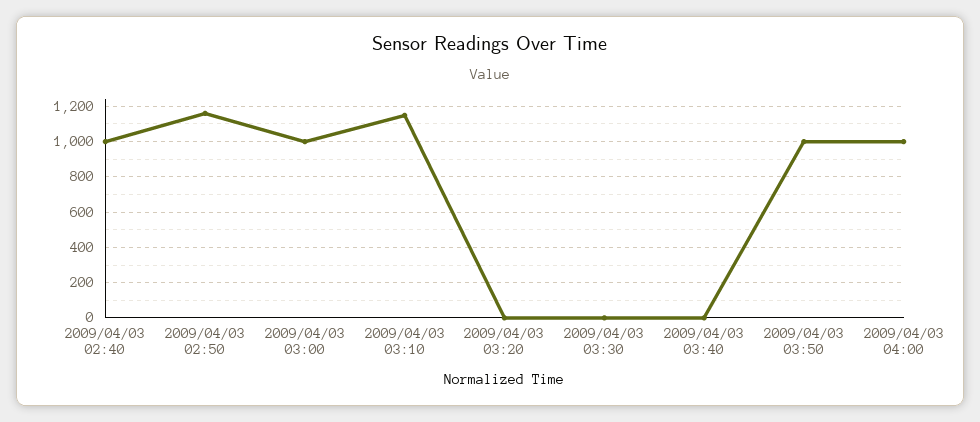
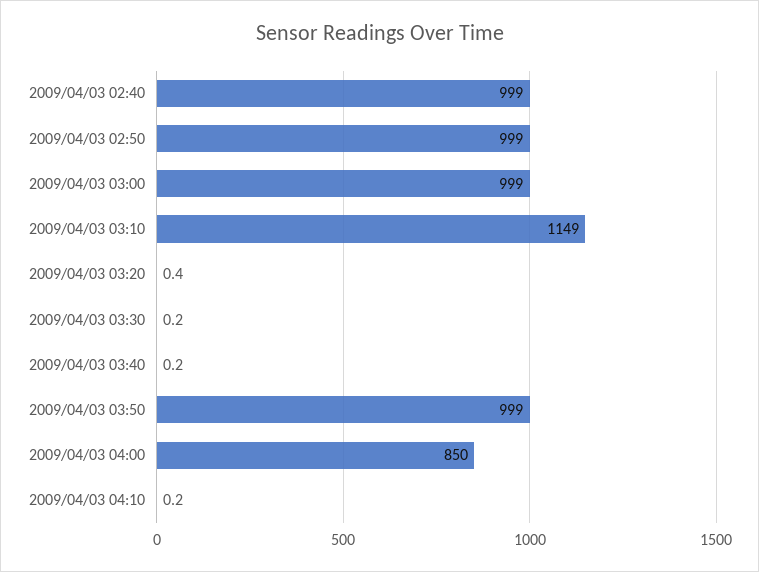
2009/04/03 02:50: 1150 -> 999
2009/04/03 04:00: 1000 -> 850
2009/04/03 04:10: none -> 0.2

